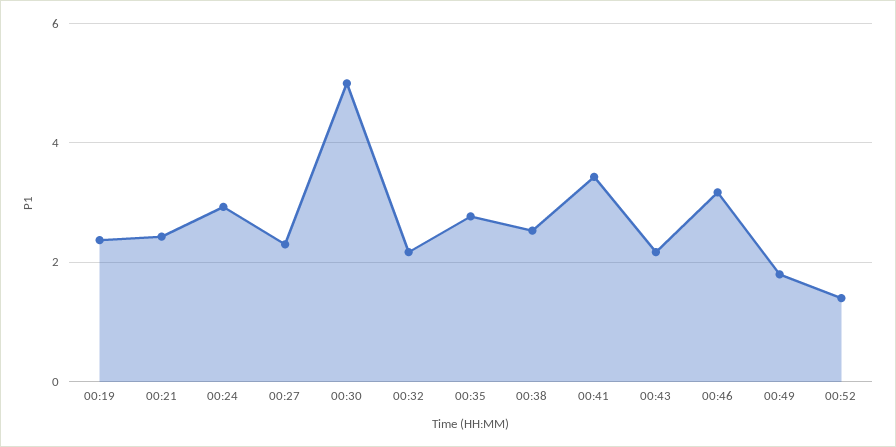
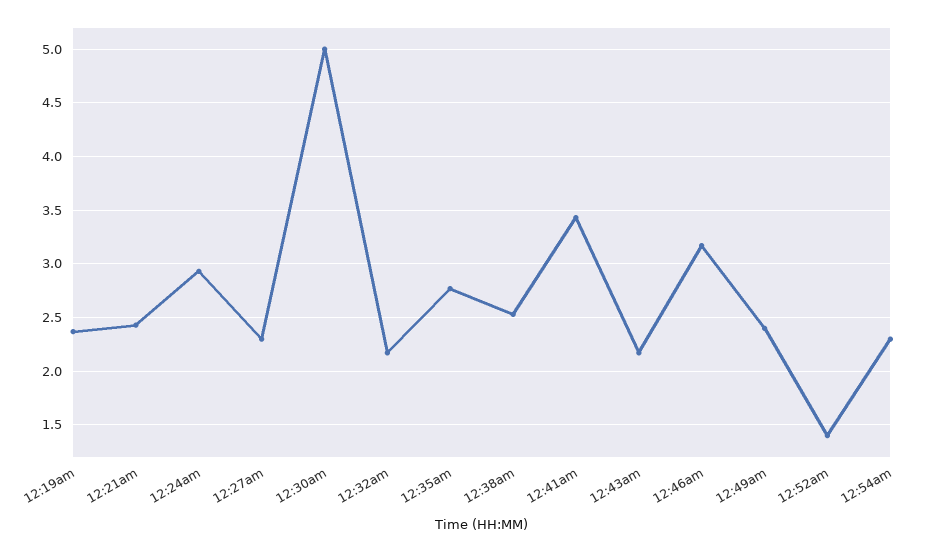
00:49: 1.8 -> 2.4
12:54am: none -> 2.3

